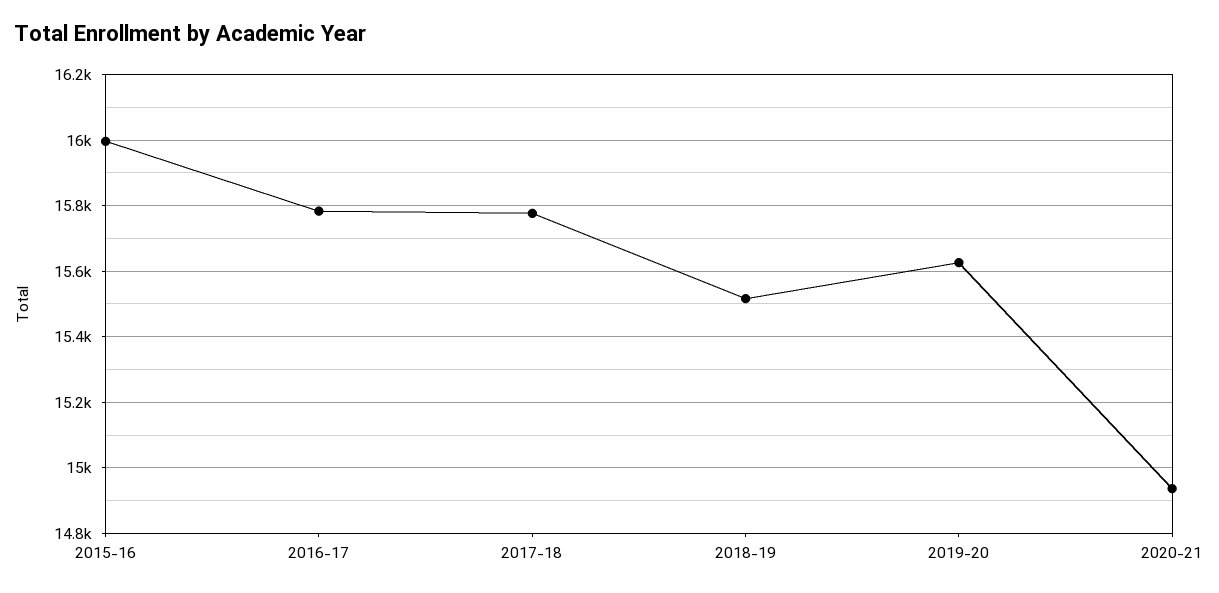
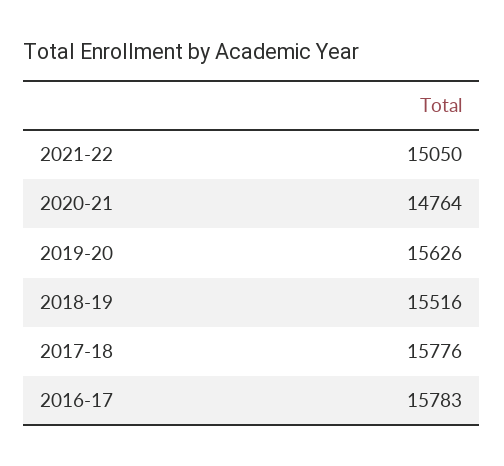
2015-16: 16000 -> none
2020-21: 14940 -> 14764
2021-22: none -> 15050

